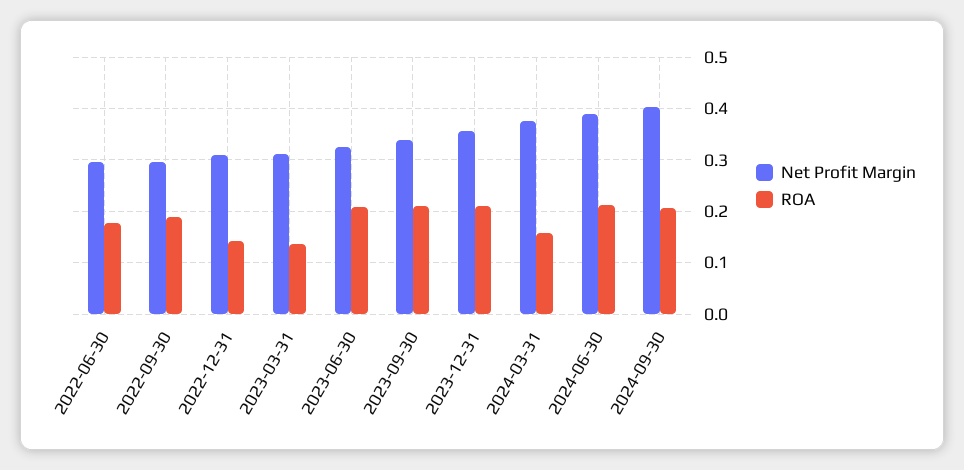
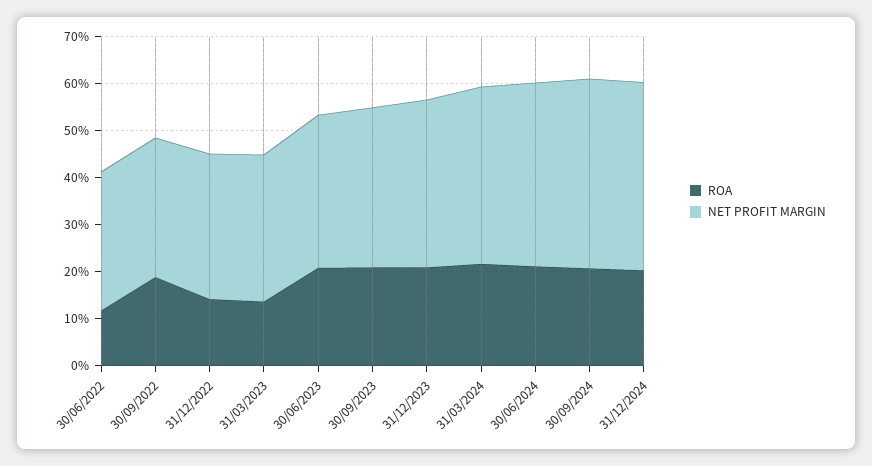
ROA, 2022-06-30: 0.18 -> 0.12
ROA, 2024-03-31: 0.16 -> 0.22
ROA, 31/12/2024: none -> 0.2
Net Profit Margin, 31/12/2024: none -> 0.4

